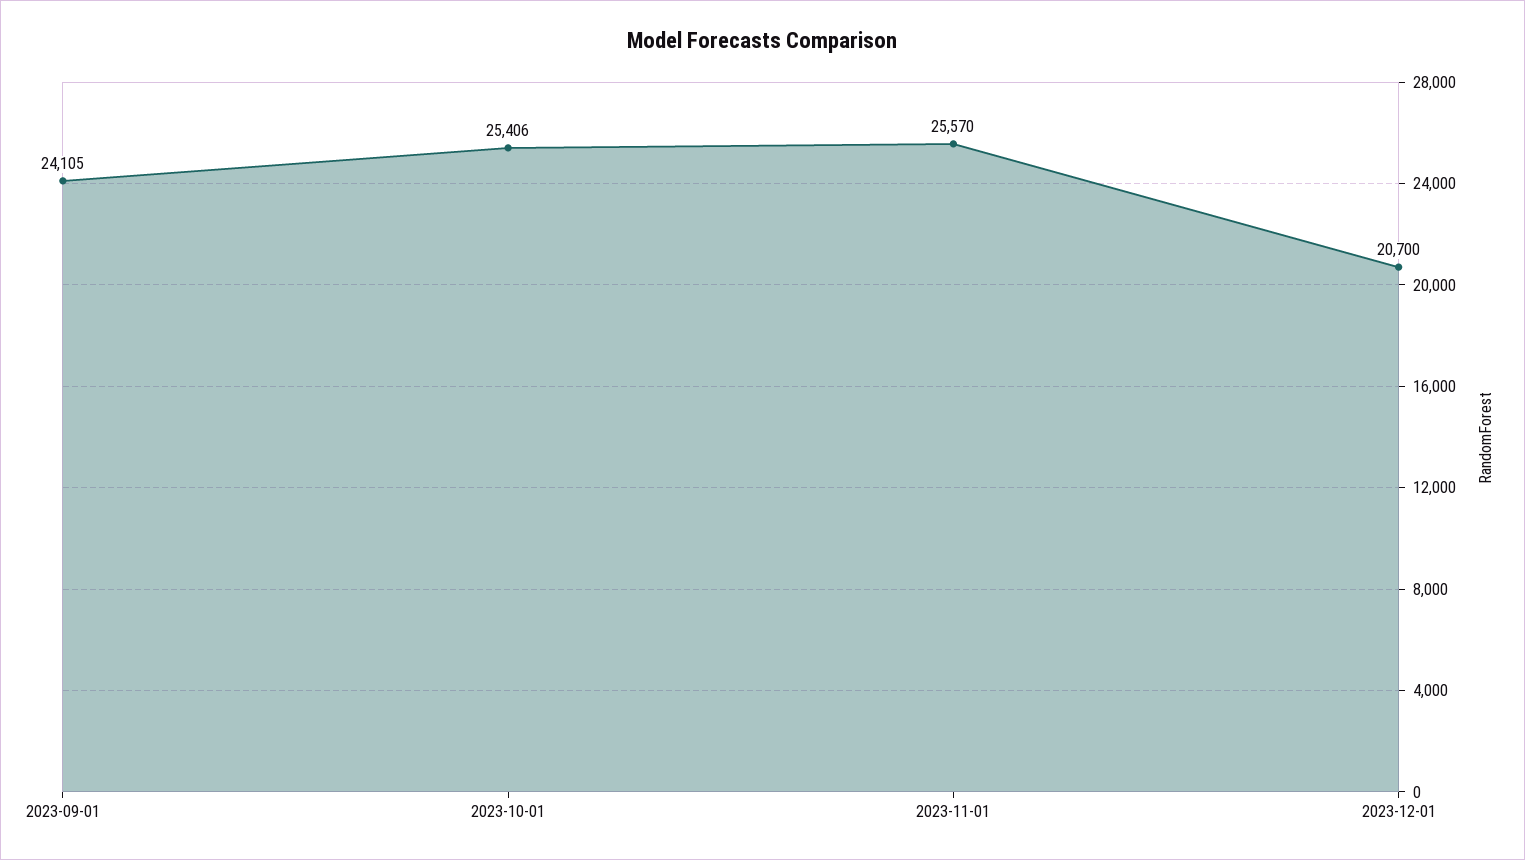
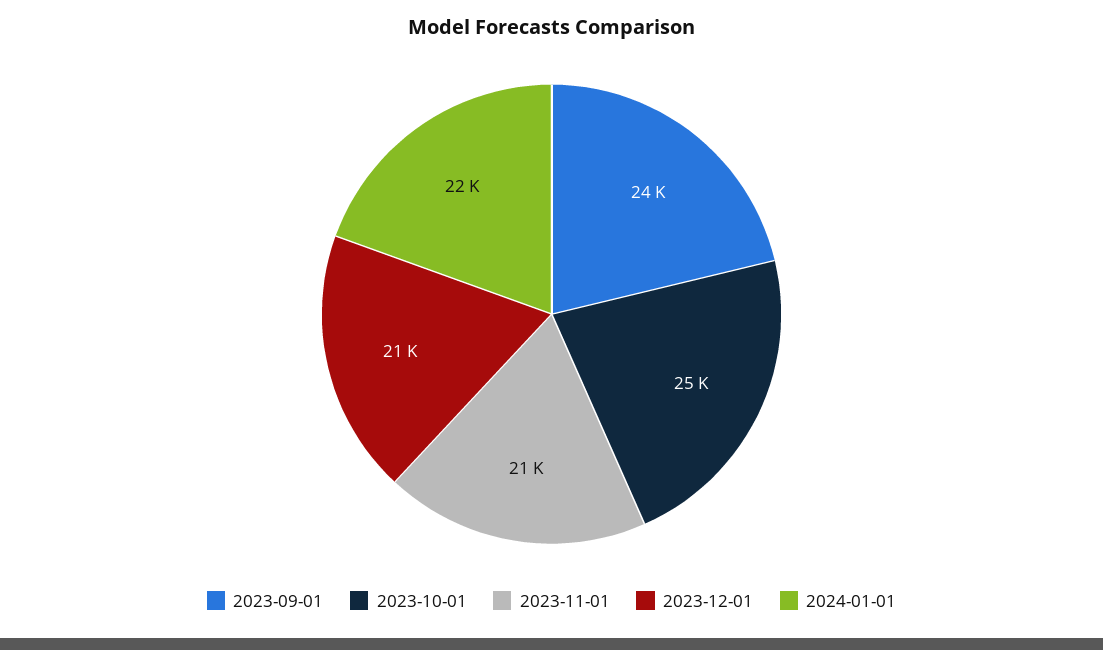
2023-11-01: 25570 -> 21000
2024-01-01: none -> 22000

